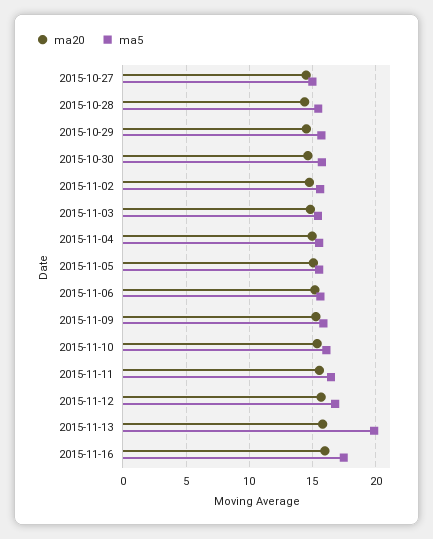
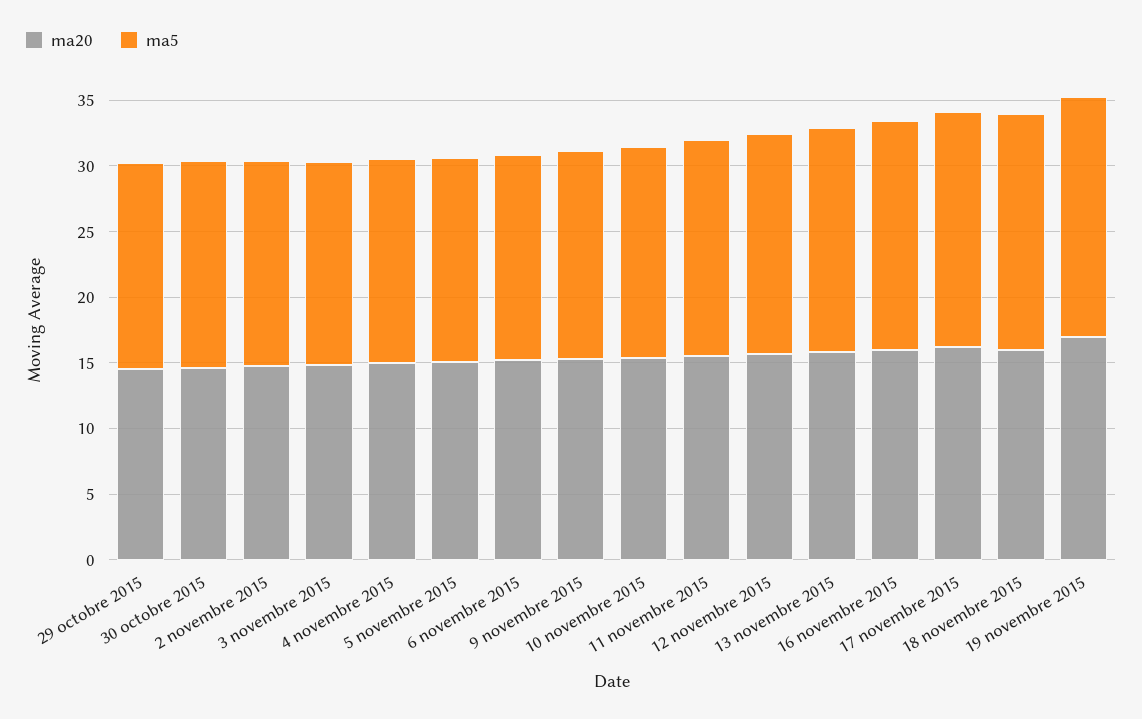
ma20, 2015-10-27: 14.5 -> none
ma5, 2015-10-27: 15 -> none
ma20, 2015-10-28: 14.5 -> none
ma5, 2015-10-28: 15.5 -> none
ma5, 2015-11-13: 20 -> 17
ma20, 17 novembre 2015: none -> 16
ma5, 17 novembre 2015: none -> 18
ma20, 18 novembre 2015: none -> 16
ma5, 18 novembre 2015: none -> 18
ma20, 19 novembre 2015: none -> 17
ma5, 19 novembre 2015: none -> 18

